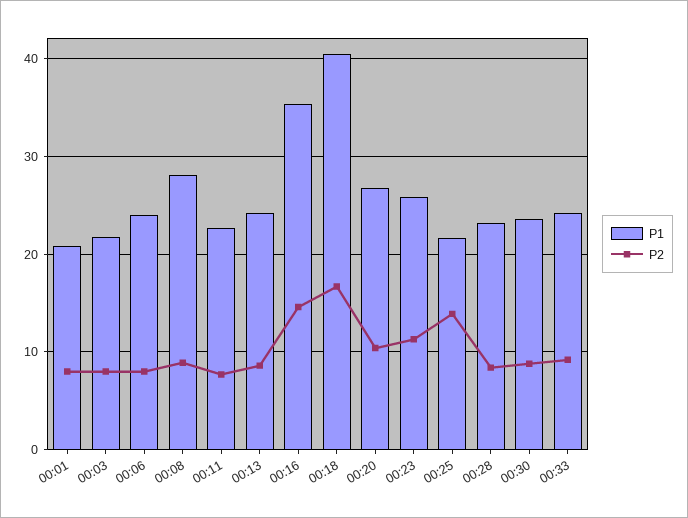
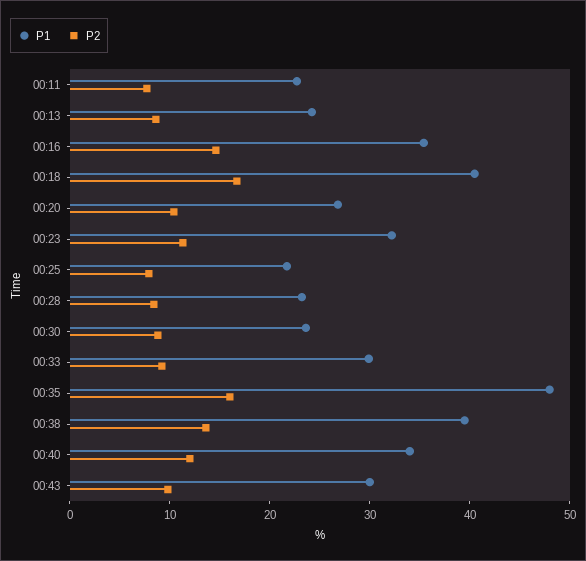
P1, 00:01: 21 -> none
P2, 00:01: 8 -> none
P1, 00:03: 22 -> none
P2, 00:03: 8 -> none
P1, 00:06: 24 -> none
P2, 00:06: 8 -> none
P1, 00:08: 28 -> none
P2, 00:08: 9 -> none
P1, 00:23: 26 -> 32
P2, 00:25: 14 -> 8
P1, 00:33: 24 -> 30
P1, 00:35: none -> 48
P2, 00:35: none -> 16
P1, 00:38: none -> 40
P2, 00:38: none -> 14
P1, 00:40: none -> 34
P2, 00:40: none -> 12
P1, 00:43: none -> 30
P2, 00:43: none -> 10

